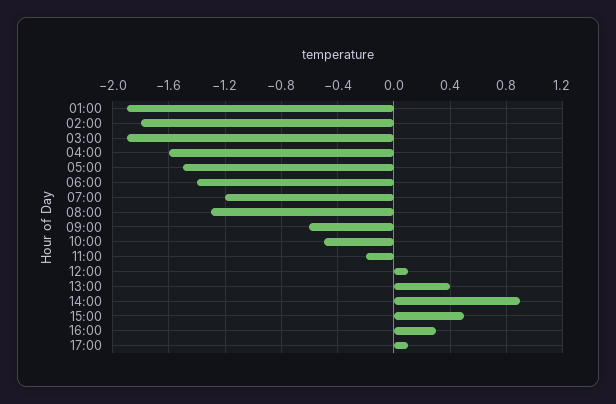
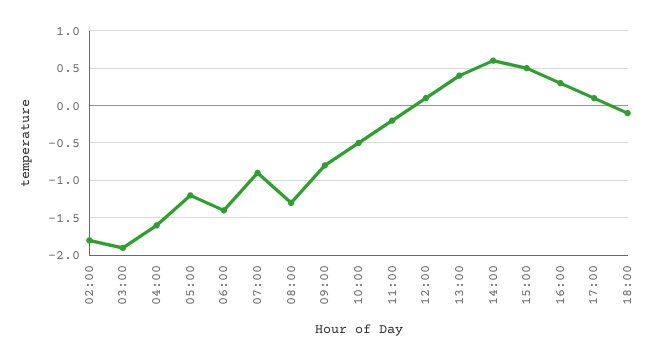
01:00: -1.9 -> none
05:00: -1.5 -> -1.2
07:00: -1.2 -> -0.9
09:00: -0.6 -> -0.8
14:00: 0.9 -> 0.6
18:00: none -> -0.1

